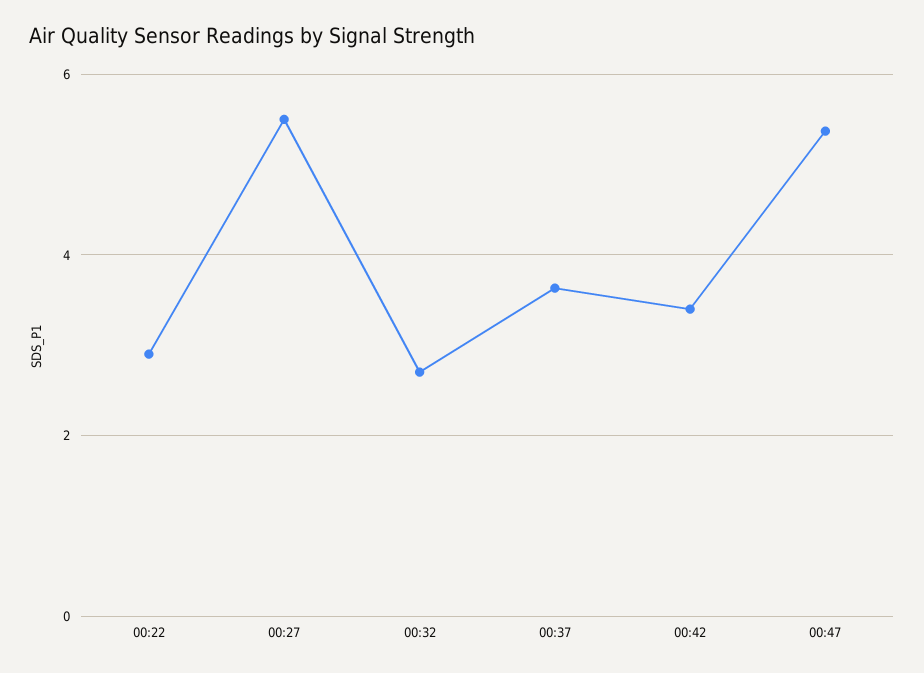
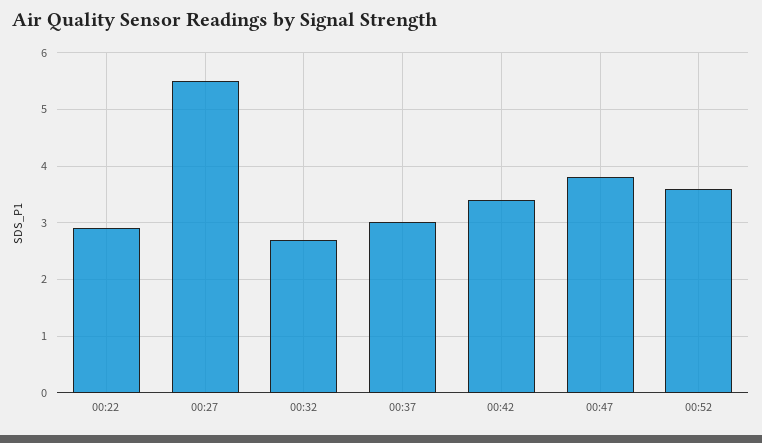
00:37: 3.6 -> 3
00:47: 5.4 -> 3.8
00:52: none -> 3.6

